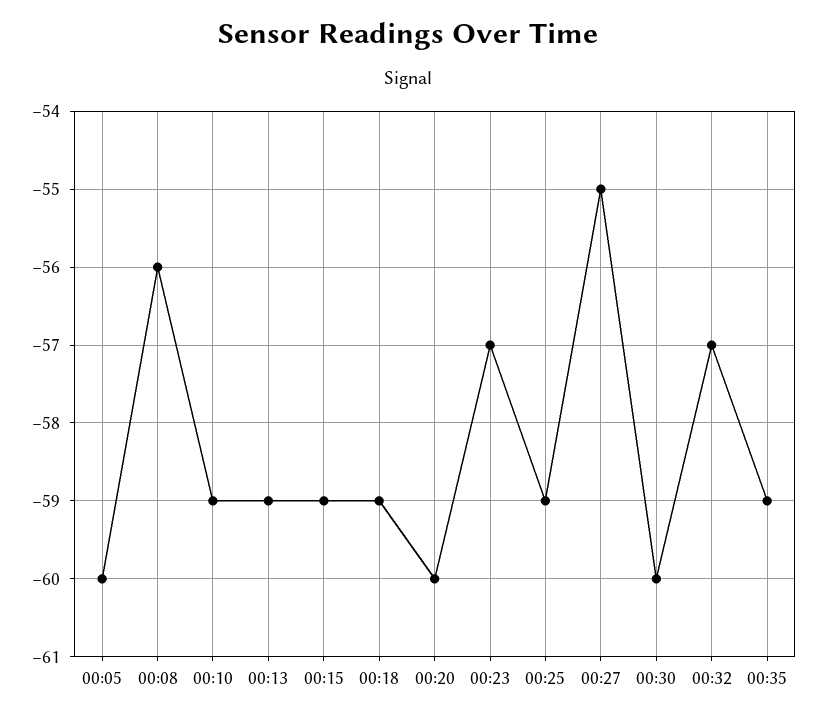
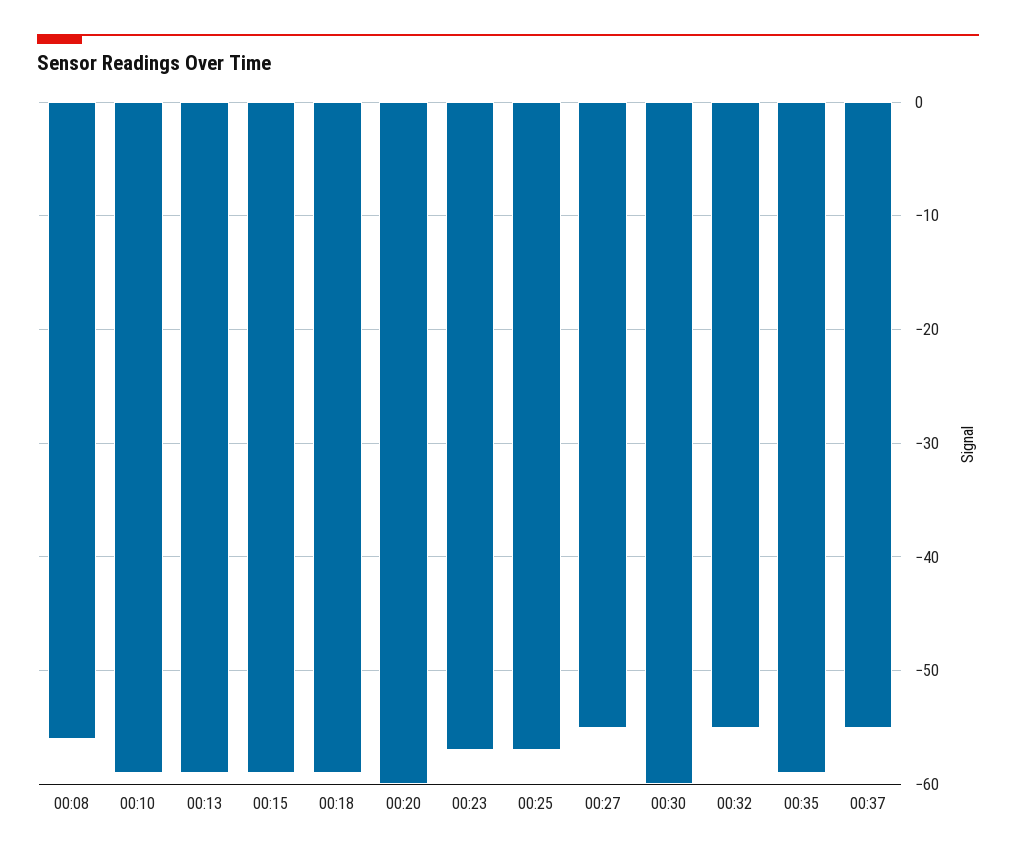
00:05: -60 -> none
00:25: -59 -> -57
00:32: -57 -> -55
00:37: none -> -55

